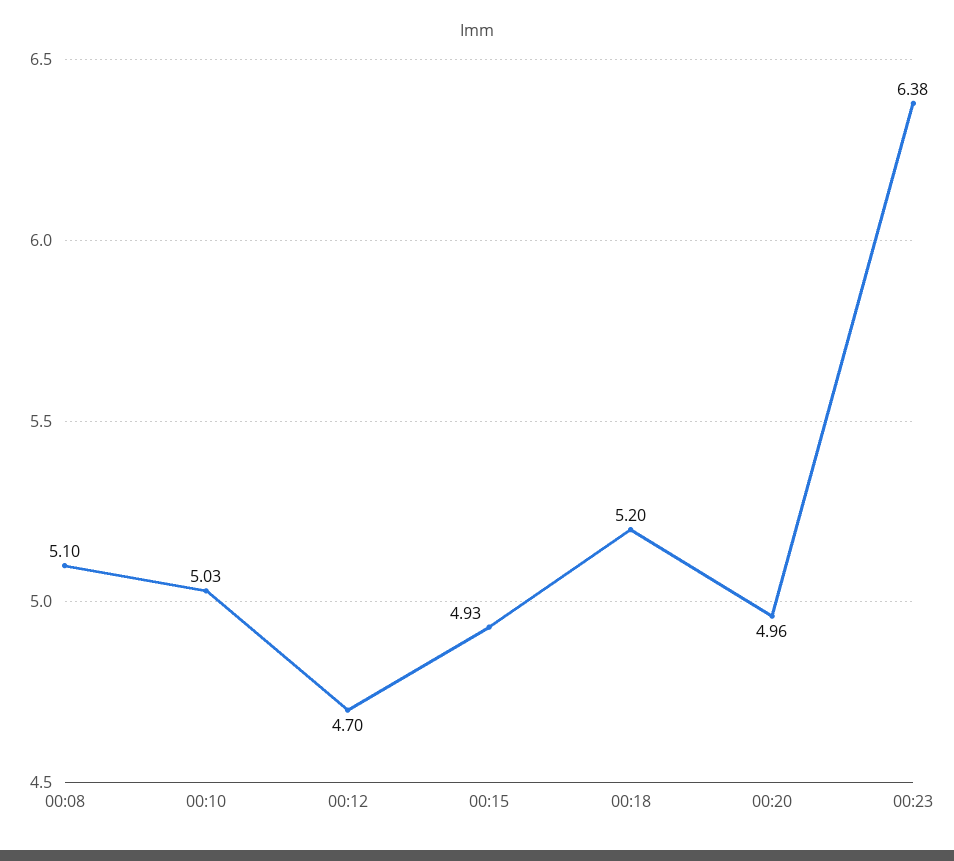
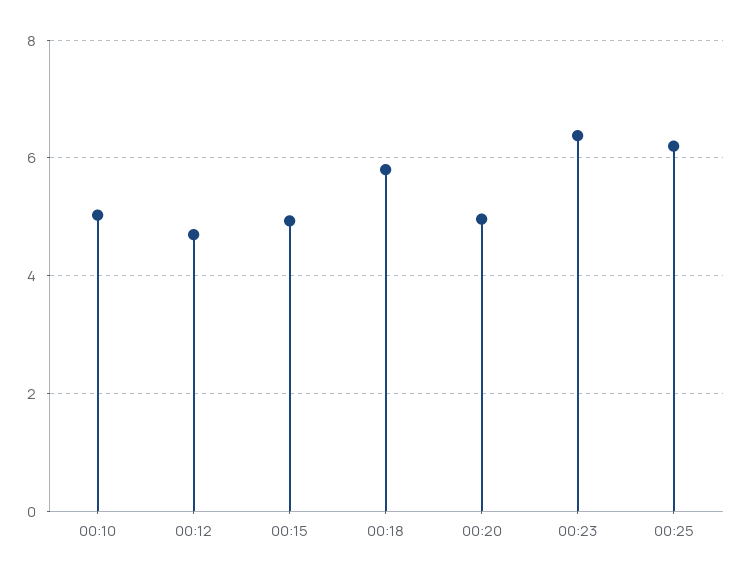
00:08: 5.1 -> none
00:18: 5.2 -> 5.8
00:25: none -> 6.2

